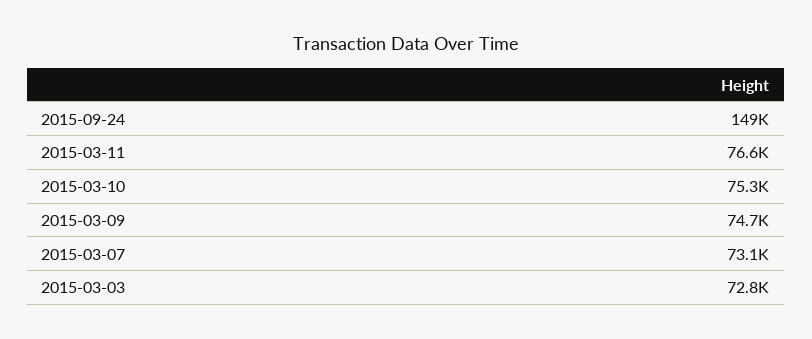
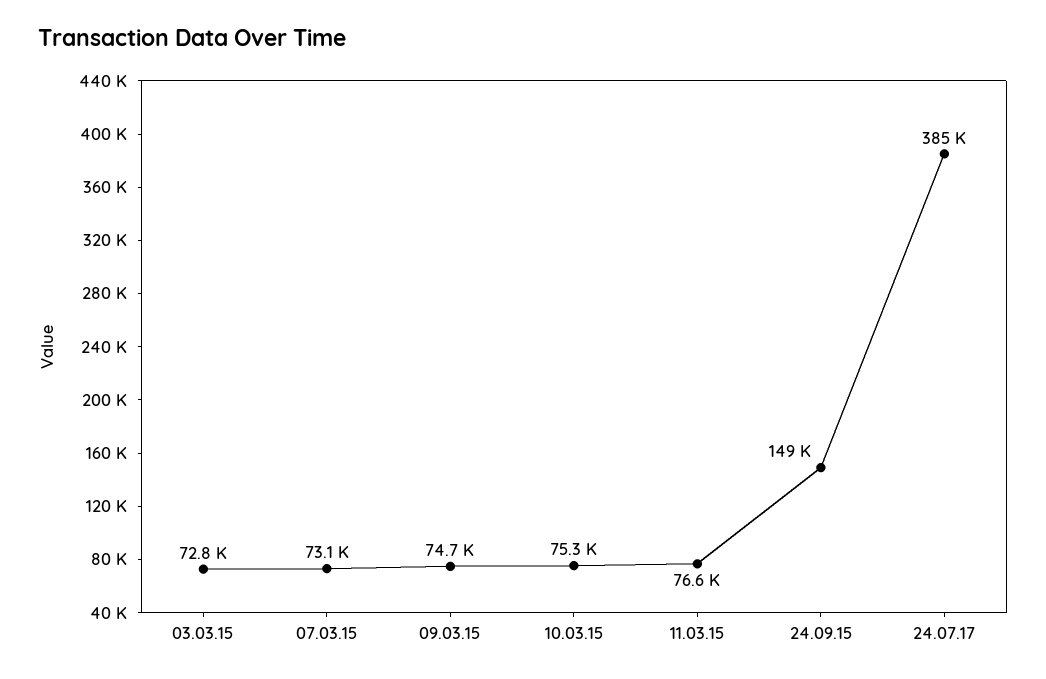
24.07.17: none -> 385000

